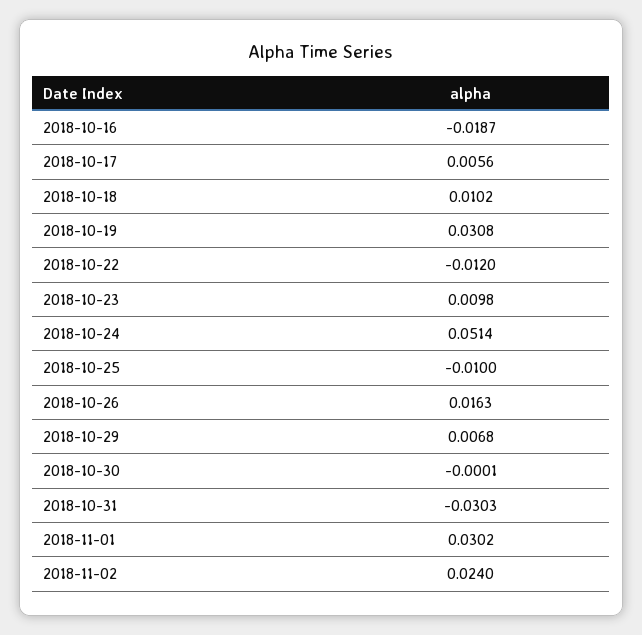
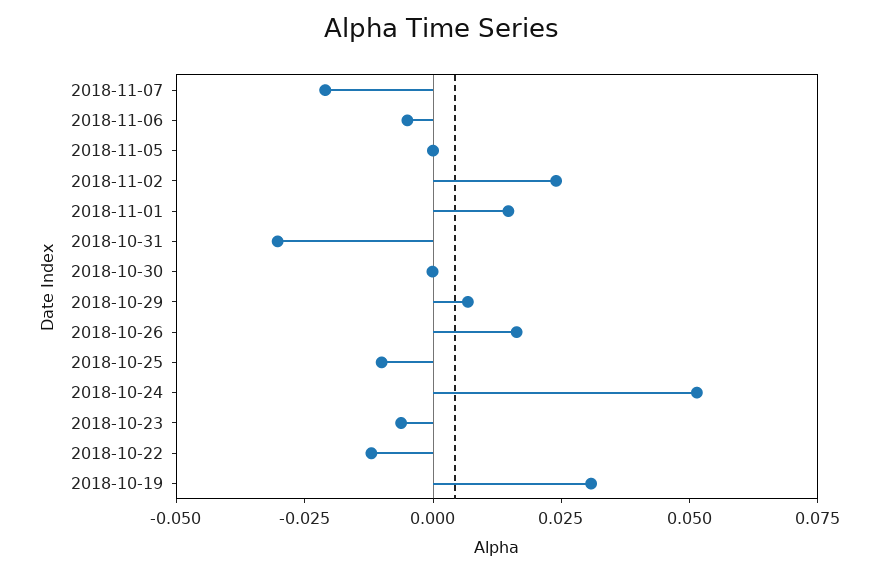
2018-10-16: -0.0187 -> none
2018-10-17: 0.0056 -> none
2018-10-18: 0.0102 -> none
2018-10-23: 0.0098 -> -0.005
2018-11-01: 0.0302 -> 0.015
2018-11-07: none -> -0.02
2018-11-06: none -> -0.005
2018-11-05: none -> 0

